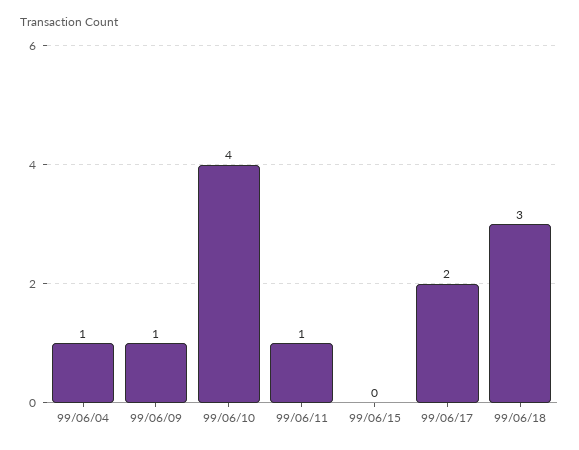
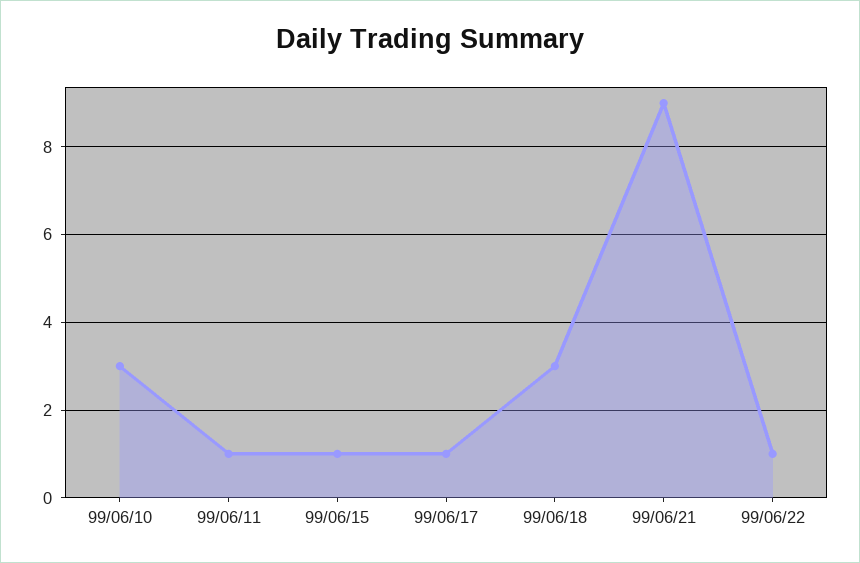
99/06/04: 1 -> none
99/06/09: 1 -> none
99/06/10: 4 -> 3
99/06/15: 0 -> 1
99/06/17: 2 -> 1
99/06/21: none -> 9
99/06/22: none -> 1

